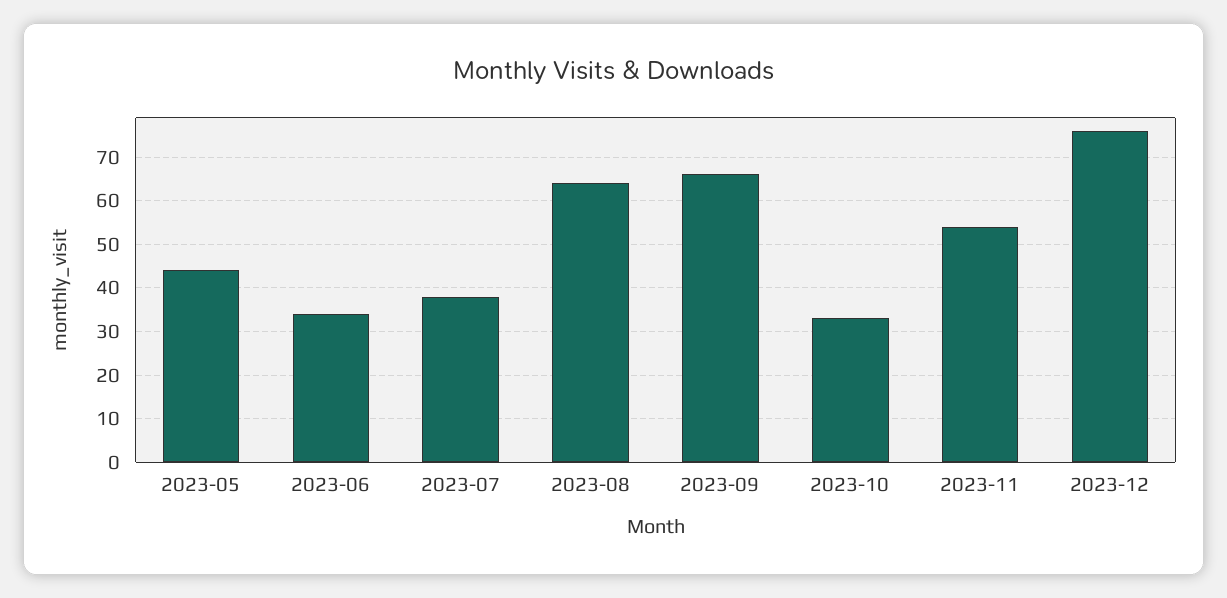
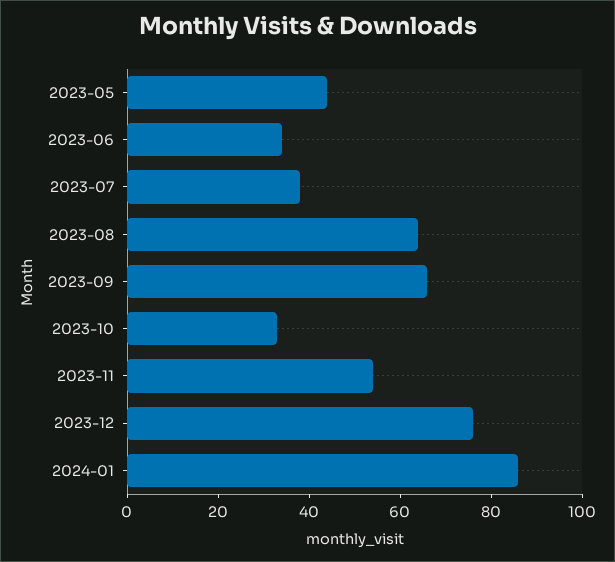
2024-01: none -> 85

